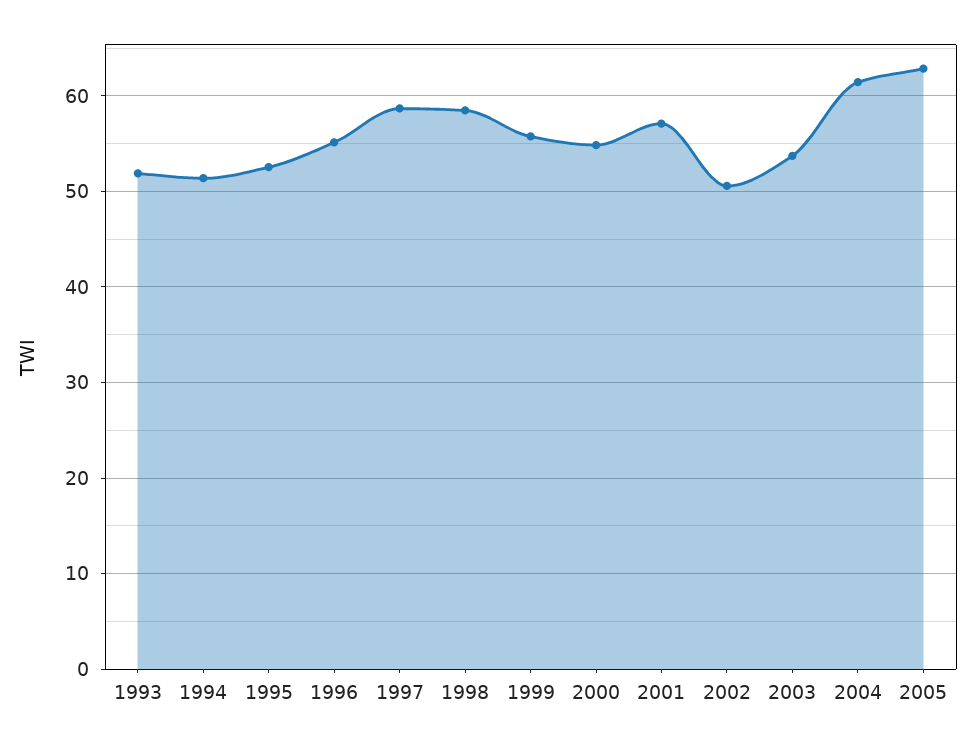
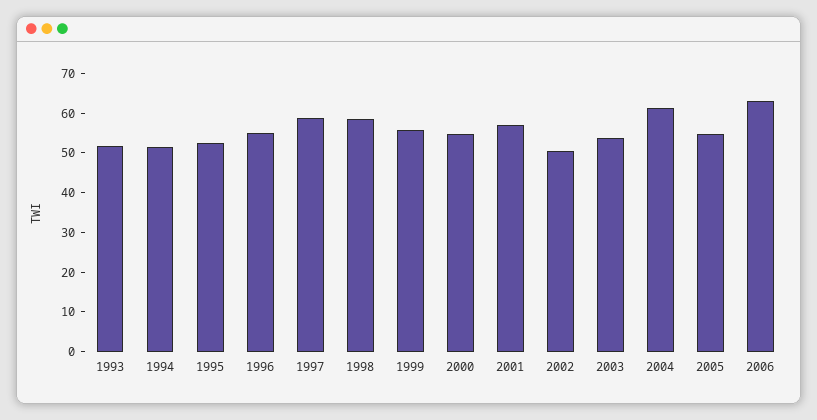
2005: 63 -> 55
2006: none -> 62.5

